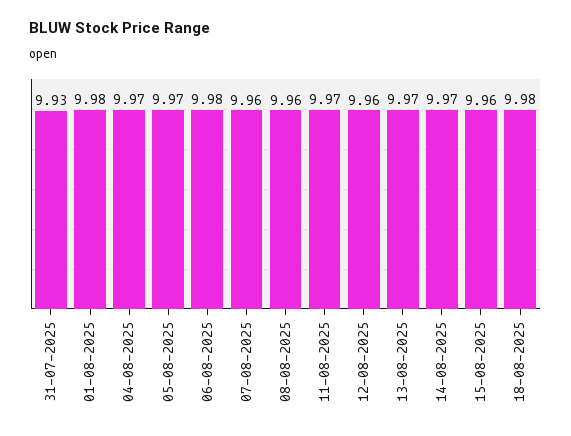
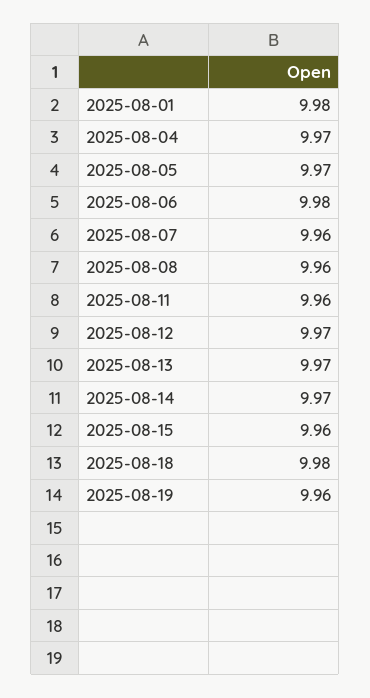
31-07-2025: 9.93 -> none
11-08-2025: 9.97 -> 9.96
12-08-2025: 9.96 -> 9.97
2025-08-19: none -> 9.96

